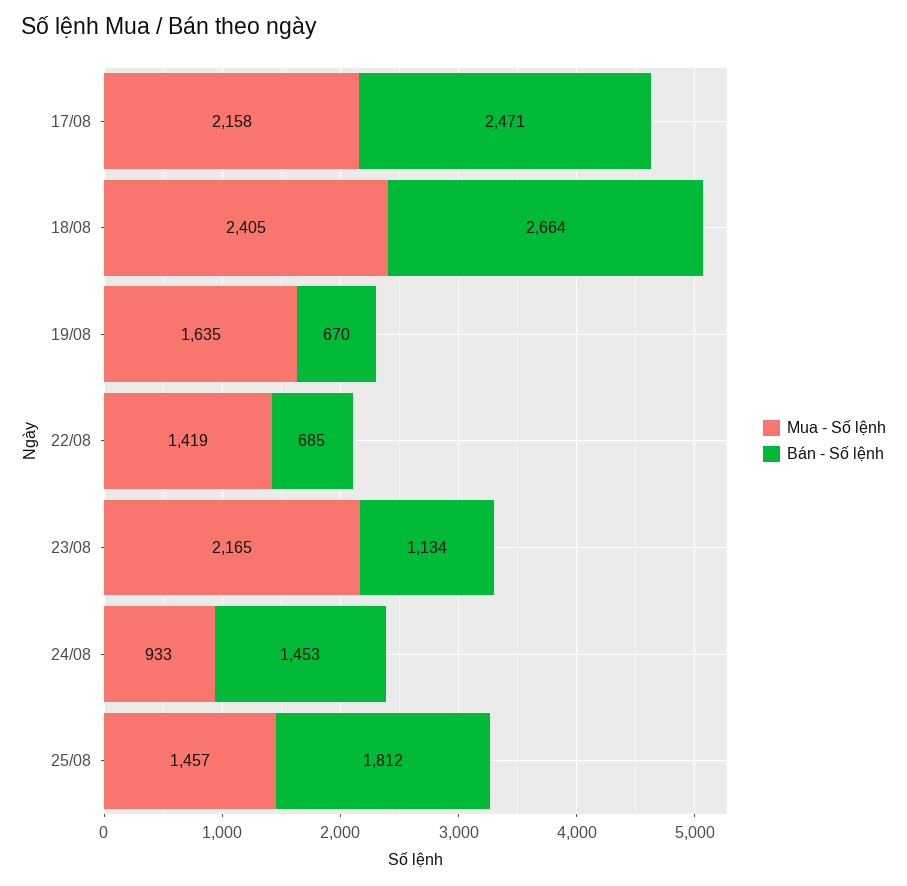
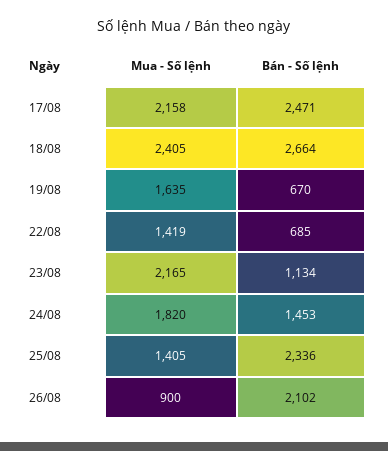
Mua - Số lệnh, 24/08: 933 -> 1820
Mua - Số lệnh, 25/08: 1457 -> 1405
Bán - Số lệnh, 25/08: 1812 -> 2336
Mua - Số lệnh, 26/08: none -> 900
Bán - Số lệnh, 26/08: none -> 2102

